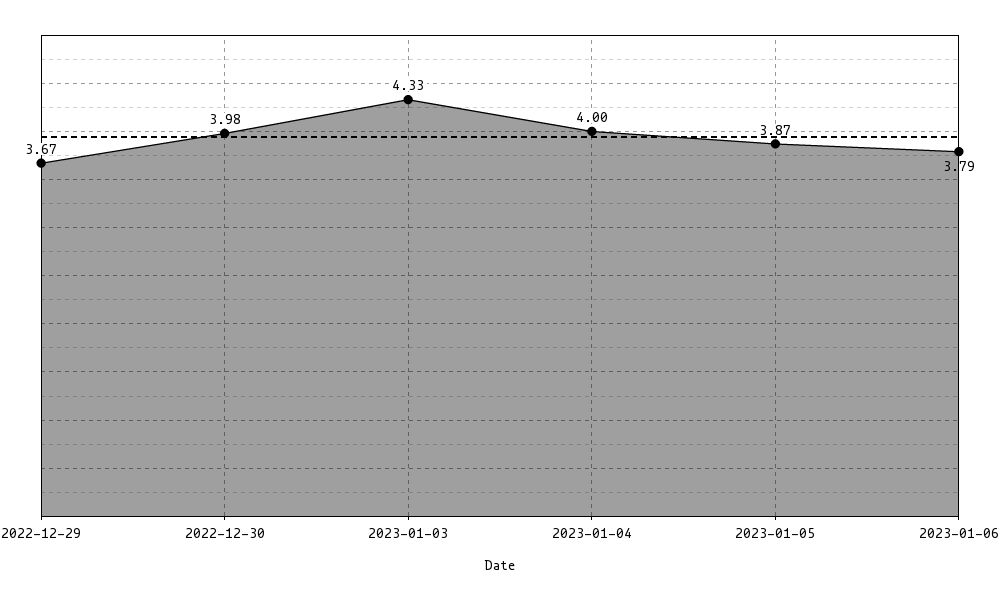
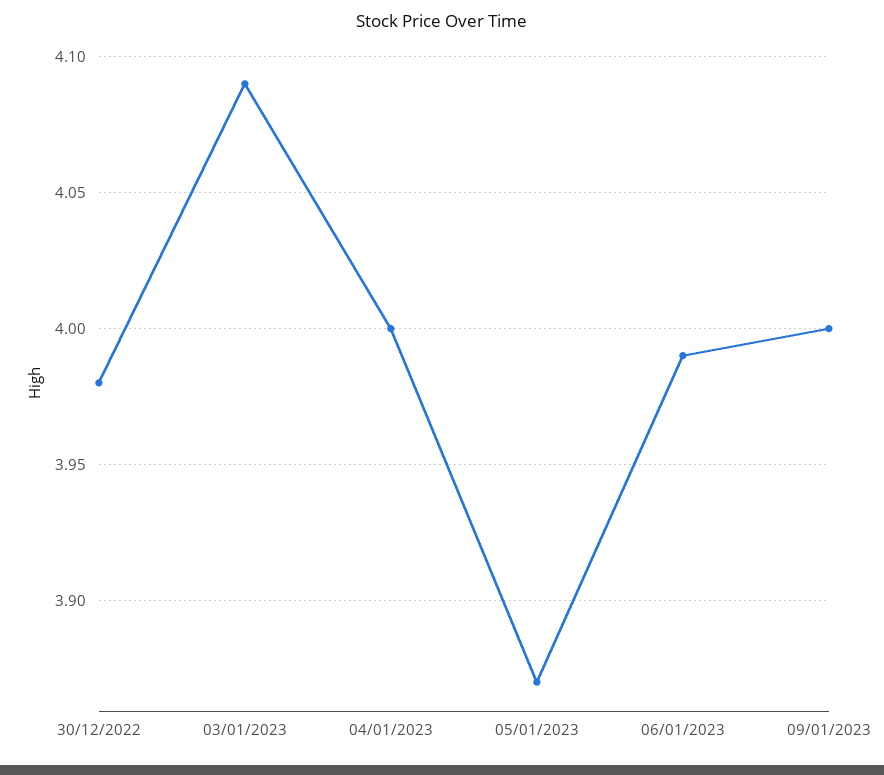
2022-12-29: 3.67 -> none
2023-01-03: 4.33 -> 4.09
2023-01-06: 3.79 -> 3.99
09/01/2023: none -> 4

